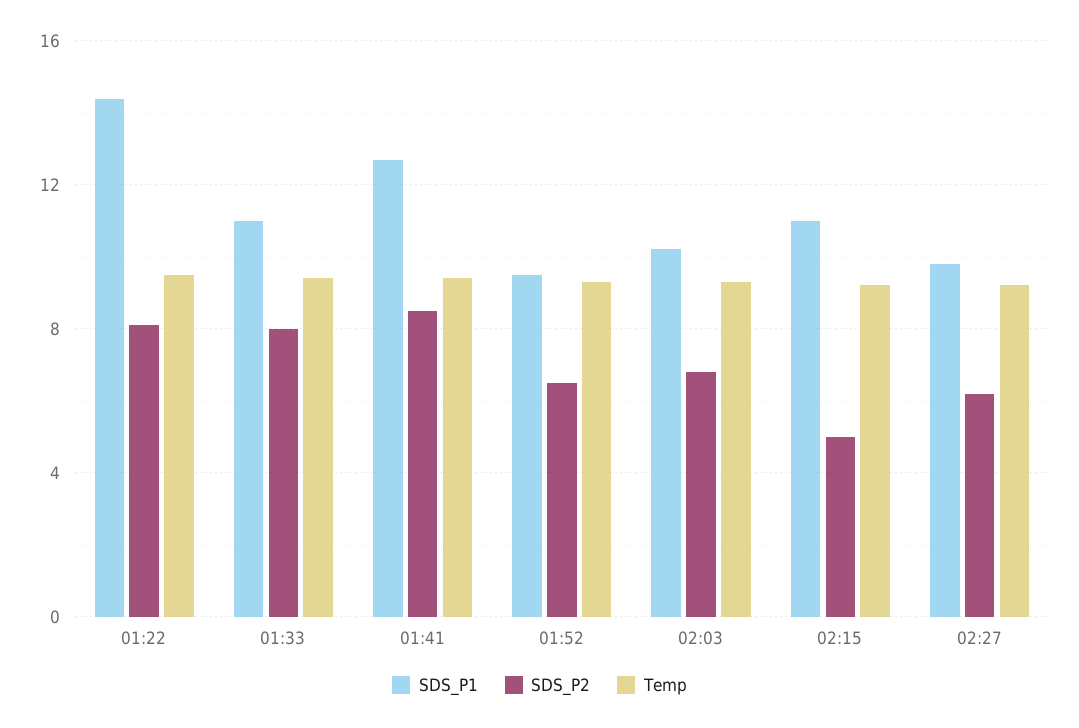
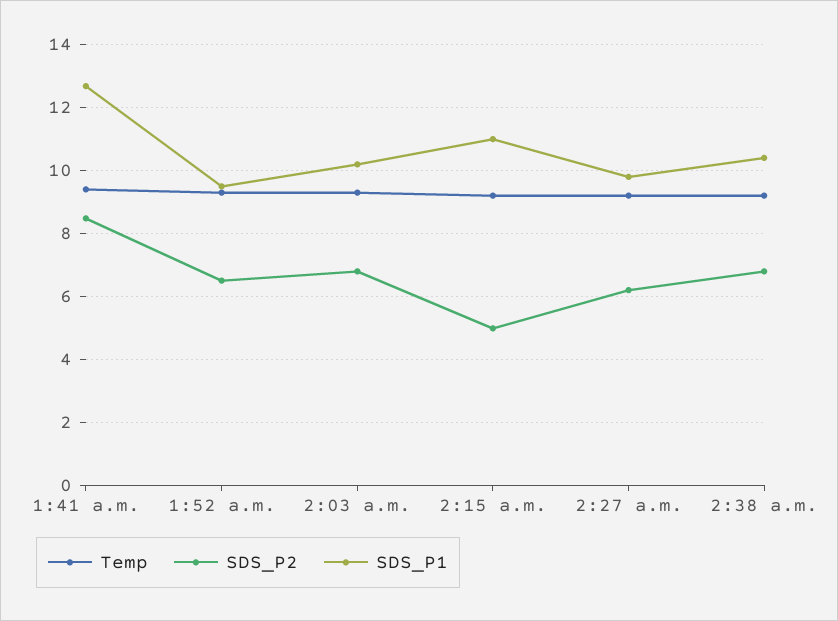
SDS_P1, 01:22: 14.5 -> none
SDS_P2, 01:22: 8 -> none
Temp, 01:22: 9.5 -> none
SDS_P1, 01:33: 11 -> none
SDS_P2, 01:33: 8 -> none
Temp, 01:33: 9.5 -> none
Temp, 2:38 a.m.: none -> 9.2
SDS_P2, 2:38 a.m.: none -> 6.8
SDS_P1, 2:38 a.m.: none -> 10.4

